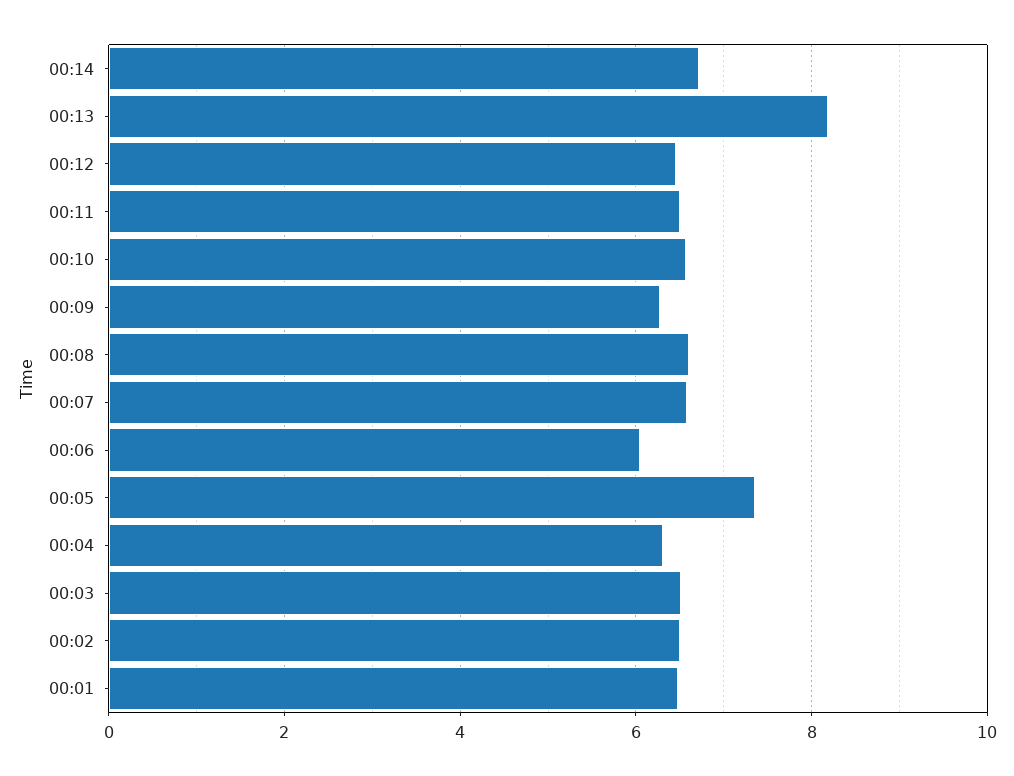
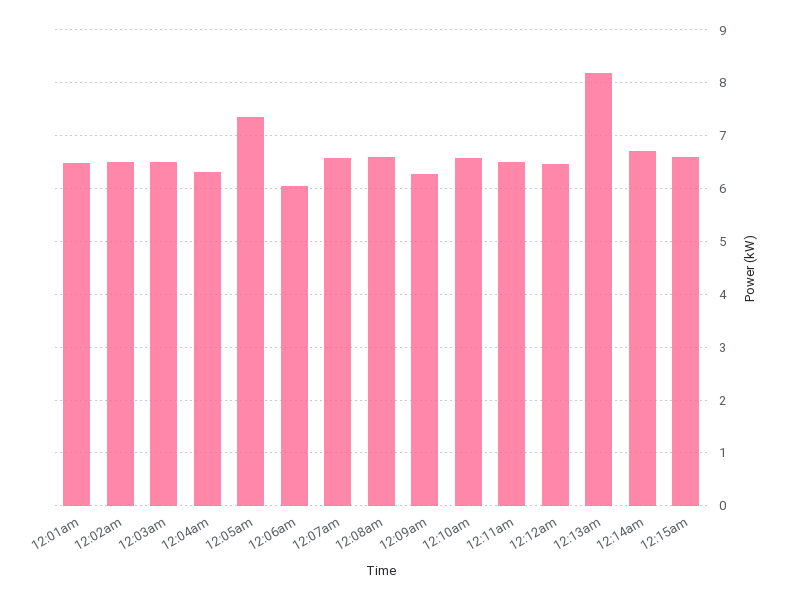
12:15am: none -> 6.6

